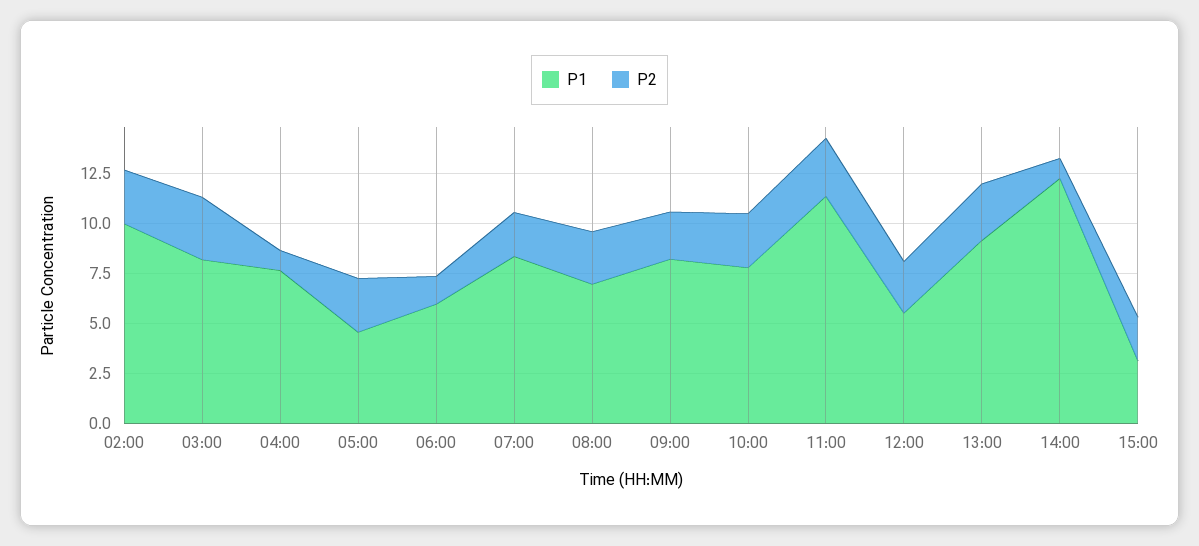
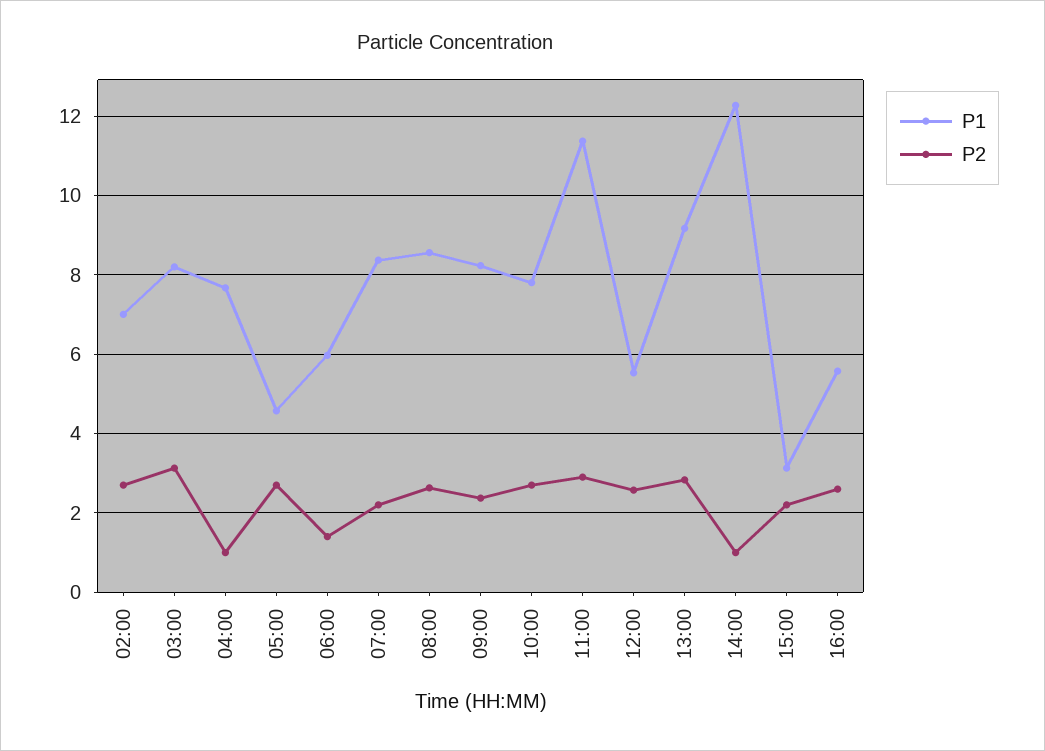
P1, 02:00: 10 -> 7
P1, 08:00: 7 -> 8.6
P1, 16:00: none -> 5.6
P2, 16:00: none -> 2.6

